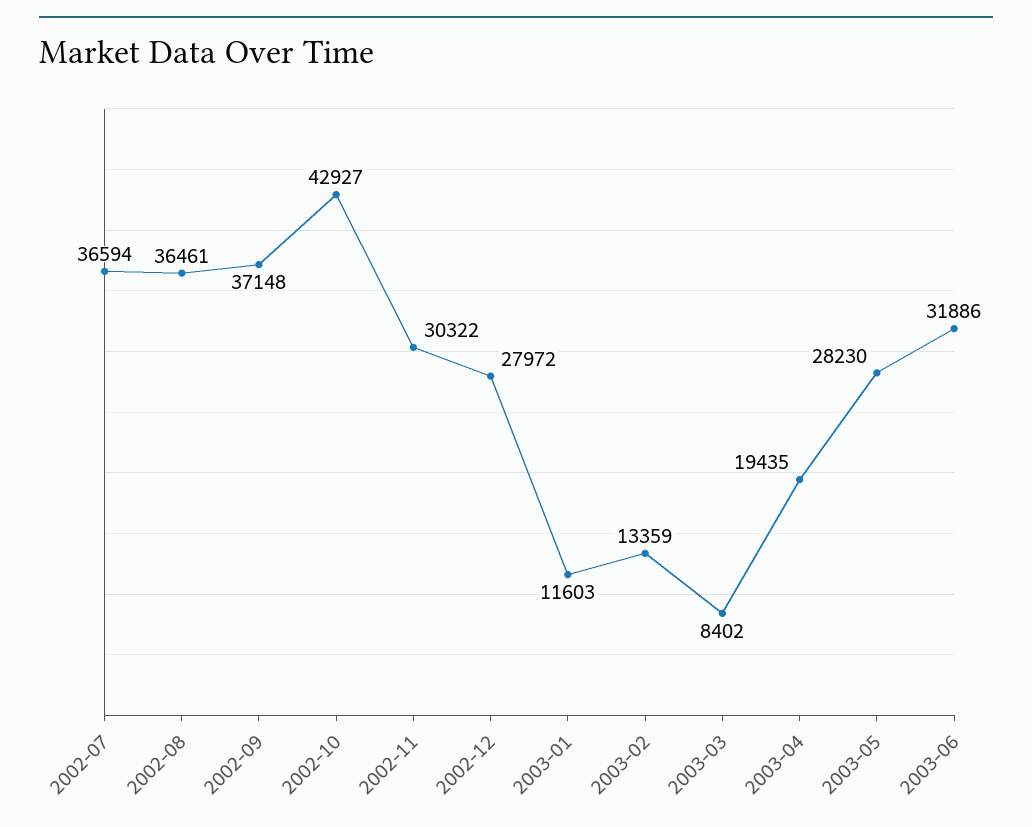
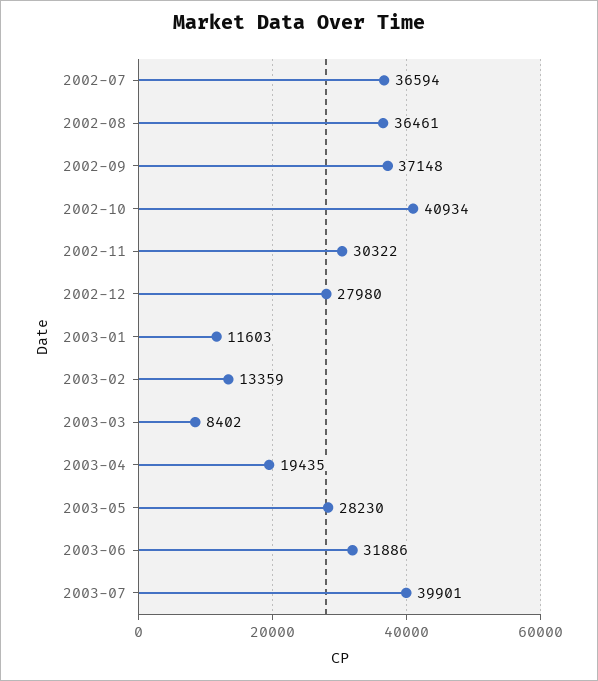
2002-10: 42927 -> 40934
2002-12: 27972 -> 27980
2003-07: none -> 39901

